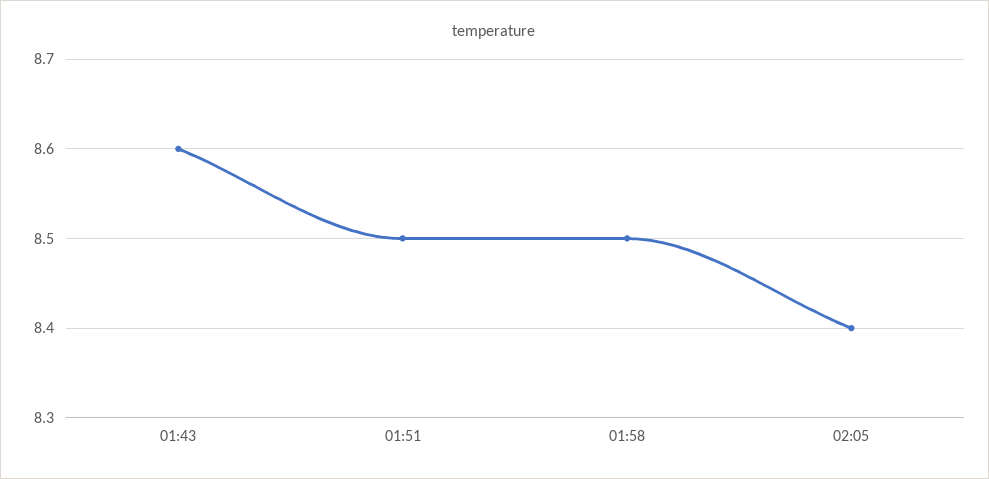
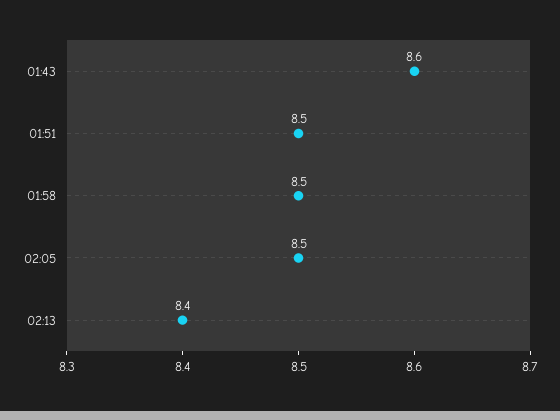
02:05: 8.4 -> 8.5
02:13: none -> 8.4

